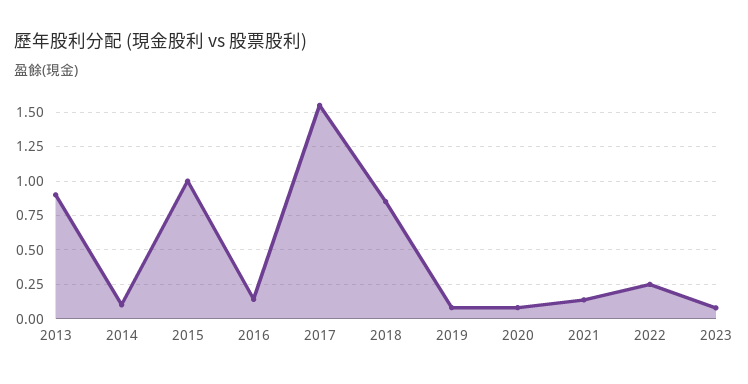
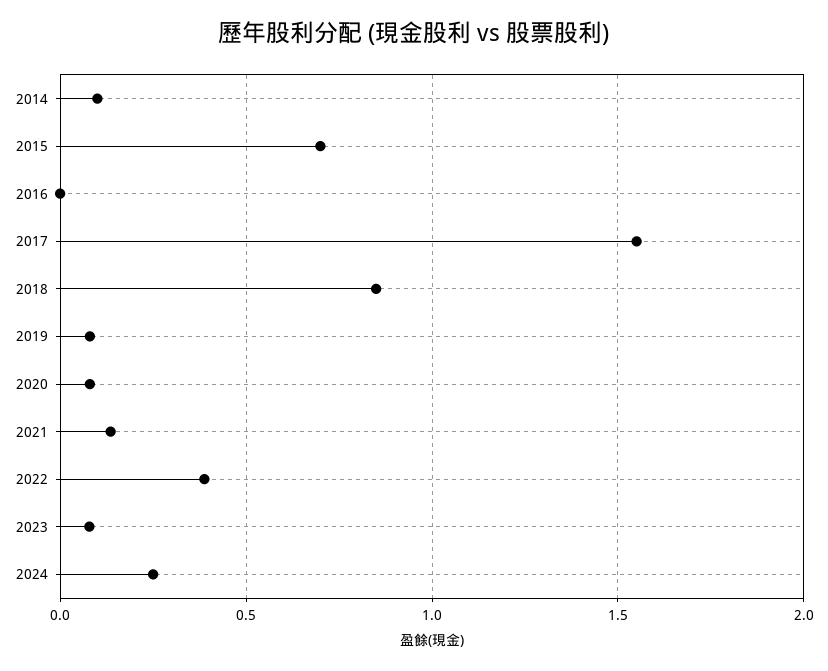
2013: 0.9 -> none
2015: 1 -> 0.7
2016: 0.15 -> 0
2022: 0.25 -> 0.4
2024: none -> 0.25

